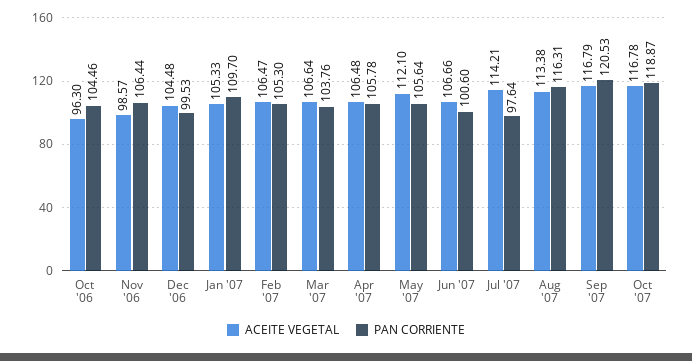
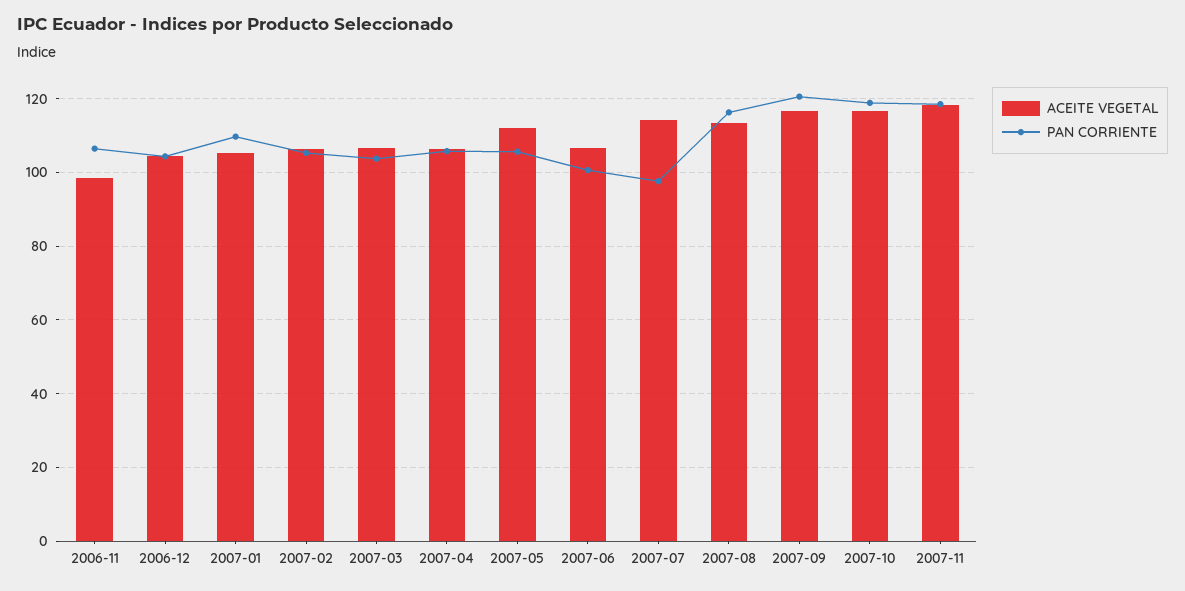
ACEITE VEGETAL, Oct '06: 96.3 -> none
PAN CORRIENTE, Oct '06: 104.46 -> none
PAN CORRIENTE, Dec '06: 99.53 -> 104
ACEITE VEGETAL, 2007-11: none -> 118
PAN CORRIENTE, 2007-11: none -> 118

